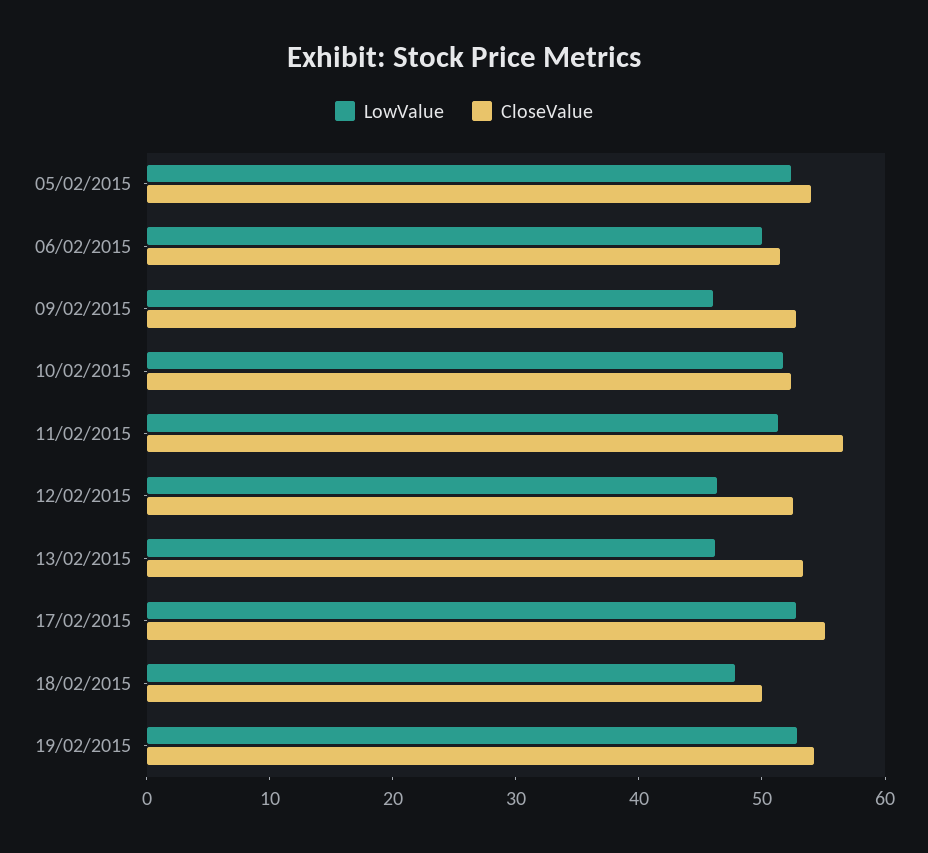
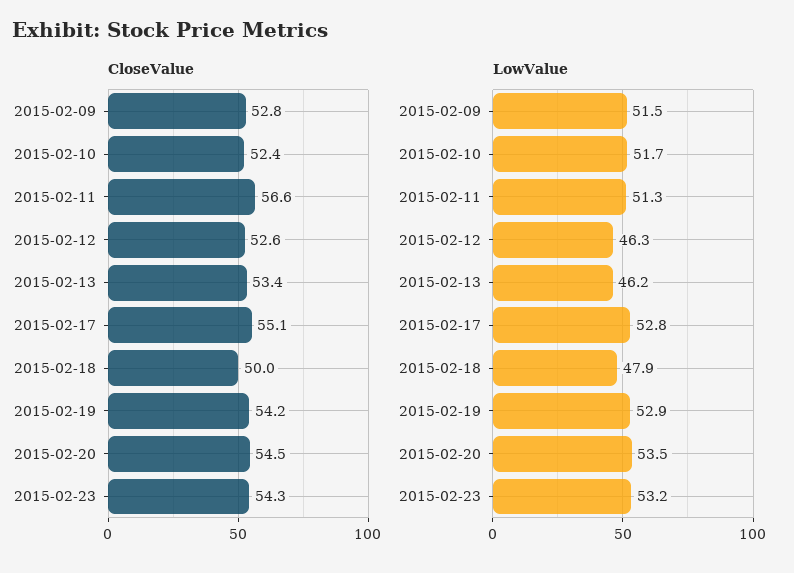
LowValue, 05/02/2015: 52 -> none
CloseValue, 05/02/2015: 54 -> none
LowValue, 06/02/2015: 50 -> none
CloseValue, 06/02/2015: 52 -> none
LowValue, 09/02/2015: 46 -> 51.5
CloseValue, 2015-02-20: none -> 54.5
CloseValue, 2015-02-23: none -> 54.3
LowValue, 2015-02-20: none -> 53.5
LowValue, 2015-02-23: none -> 53.2

